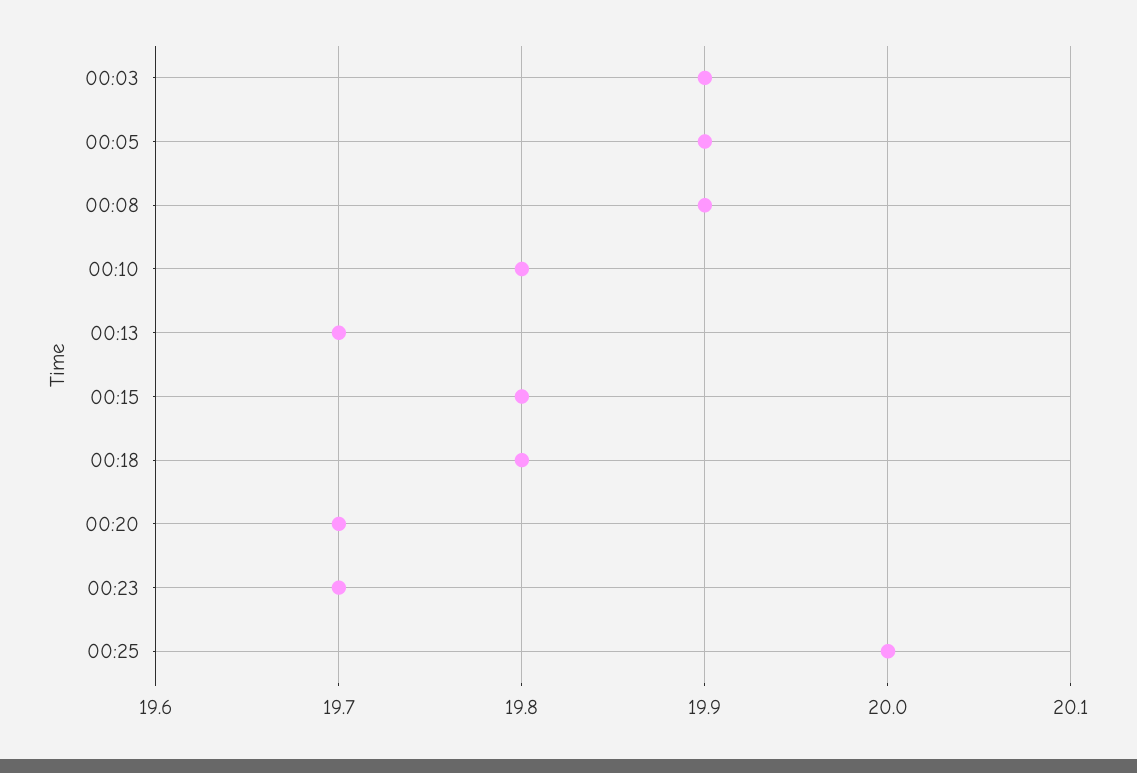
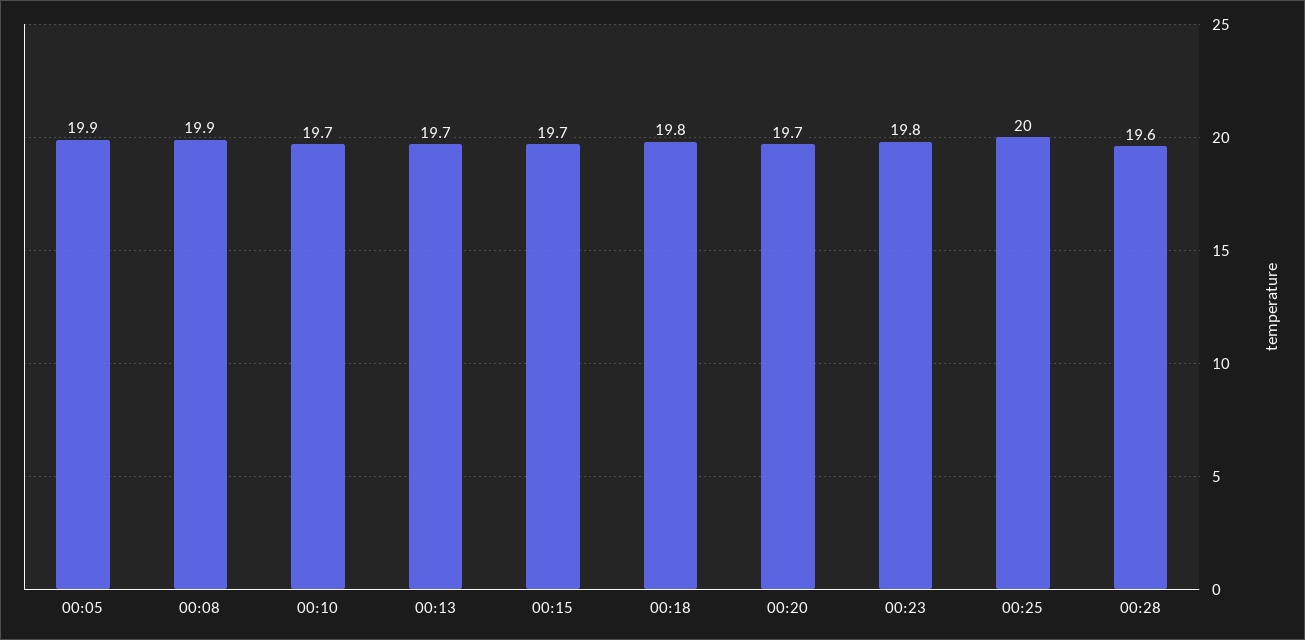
00:03: 19.9 -> none
00:10: 19.8 -> 19.7
00:15: 19.8 -> 19.7
00:23: 19.7 -> 19.8
00:28: none -> 19.6

